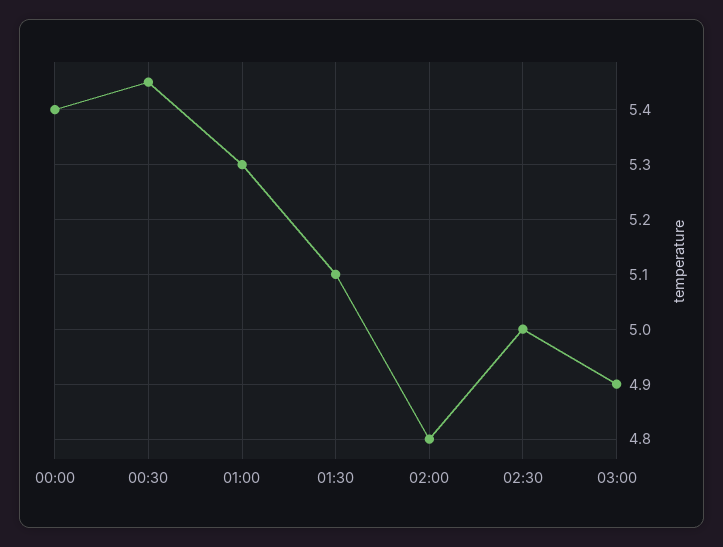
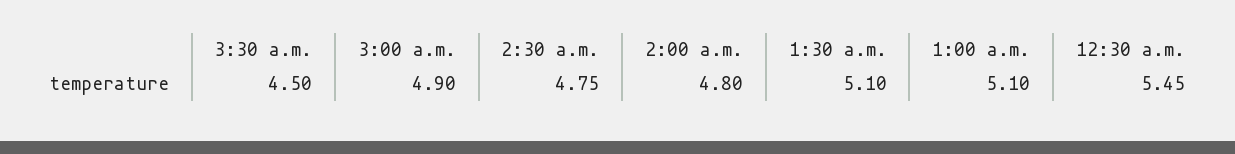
00:00: 5.4 -> none
01:00: 5.3 -> 5.1
02:30: 5 -> 4.75
3:30 a.m.: none -> 4.5

